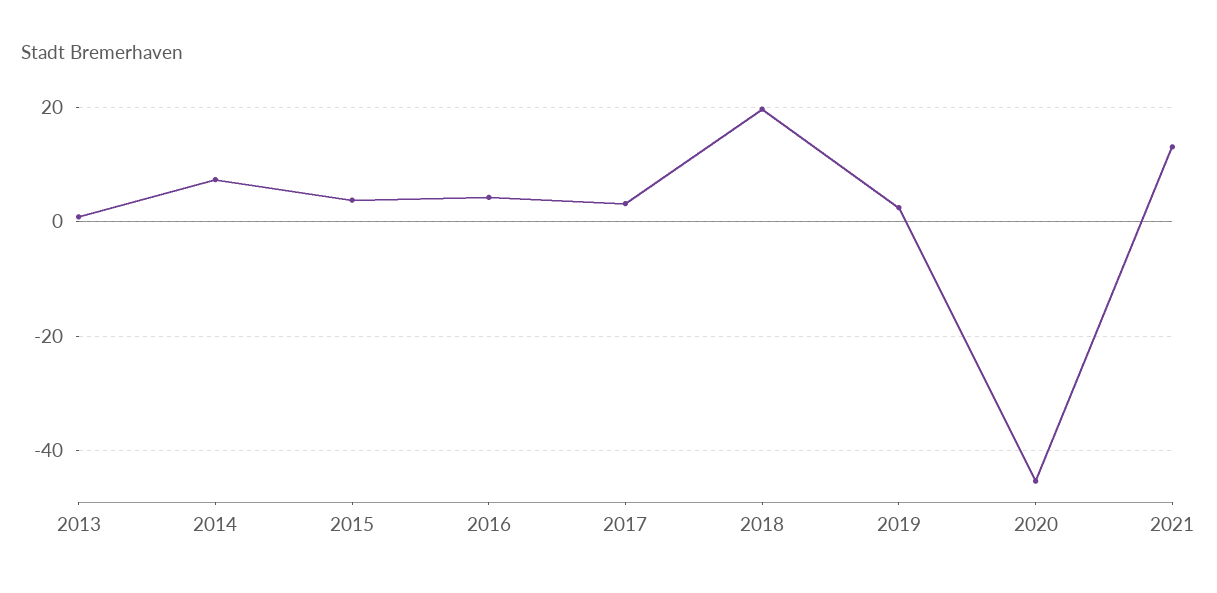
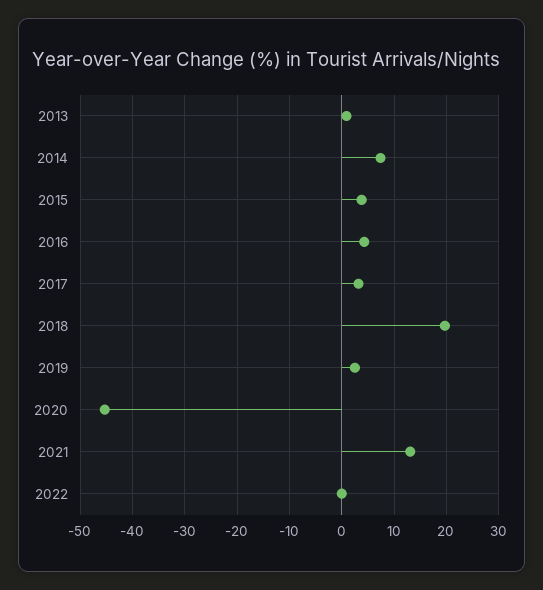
2022: none -> 0

